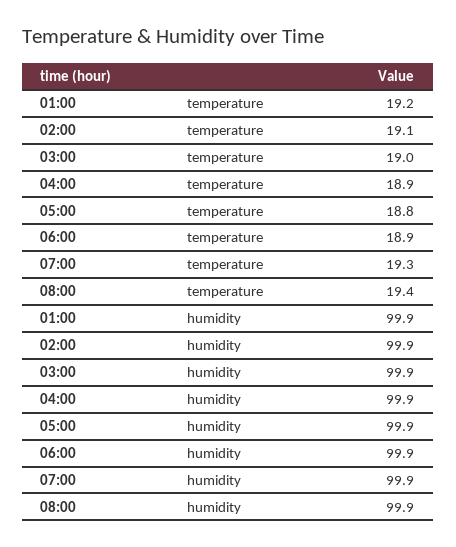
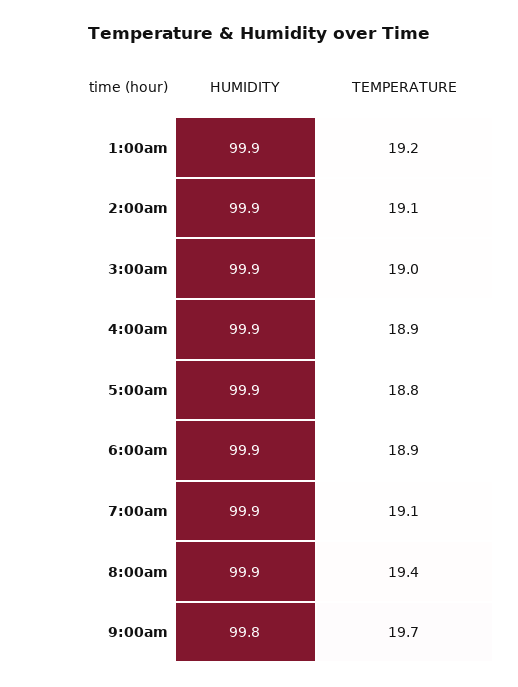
07:00, temperature: 19.3 -> 19.1
9:00am, humidity: none -> 99.8
9:00am, temperature: none -> 19.7

